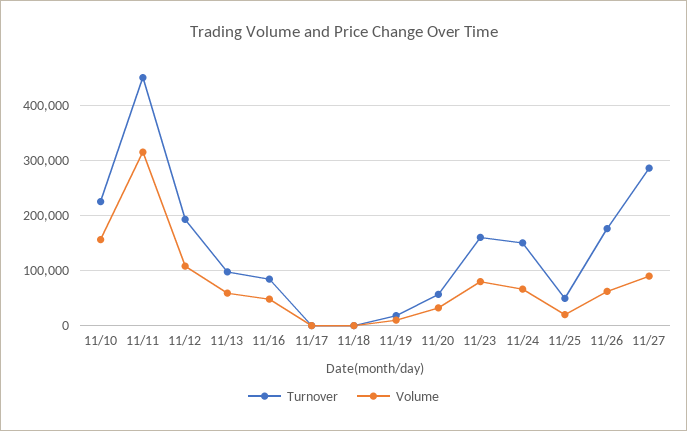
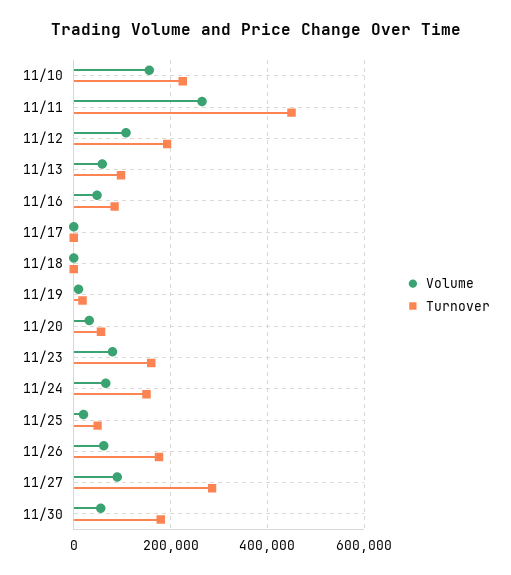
Volume, 11/11: 320000 -> 260000
Volume, 11/30: none -> 60000
Turnover, 11/30: none -> 180000

